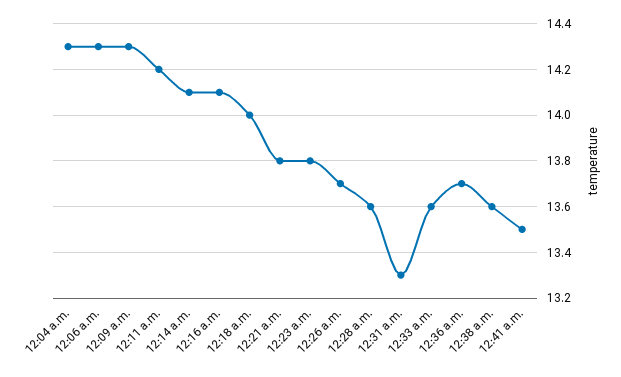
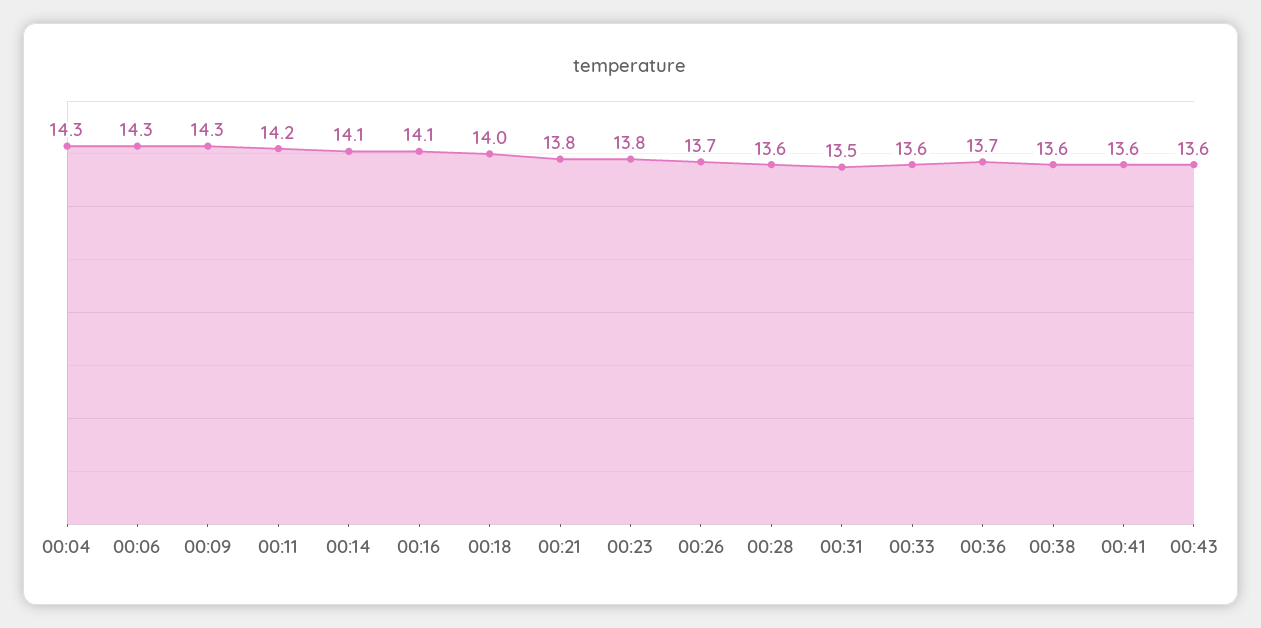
12:31 a.m.: 13.3 -> 13.5
12:41 a.m.: 13.5 -> 13.6
00:43: none -> 13.6

